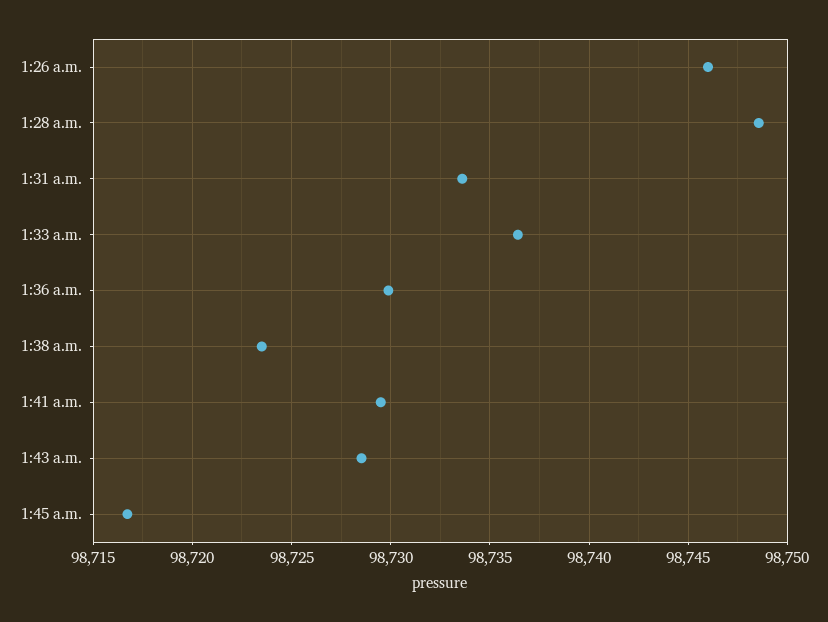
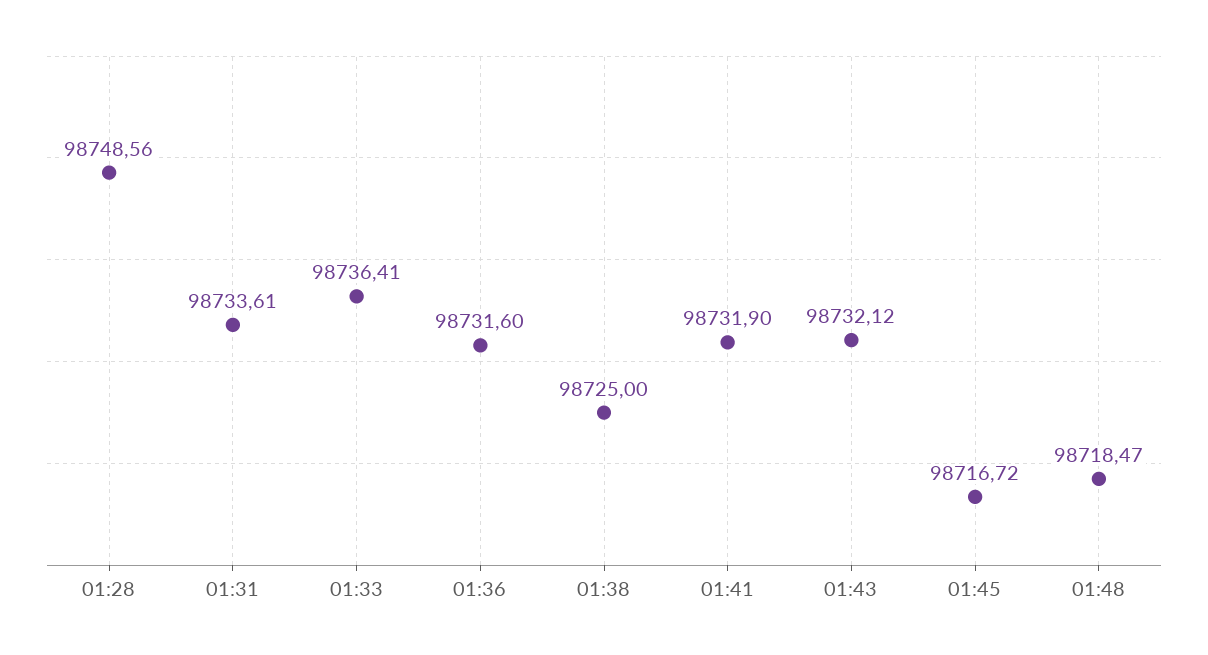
1:26 a.m.: 98746 -> none
1:36 a.m.: 98730 -> 98731.6
1:38 a.m.: 98723.5 -> 98725
1:41 a.m.: 98729.5 -> 98731.9
1:43 a.m.: 98728.5 -> 98732.12
01:48: none -> 98718.47

